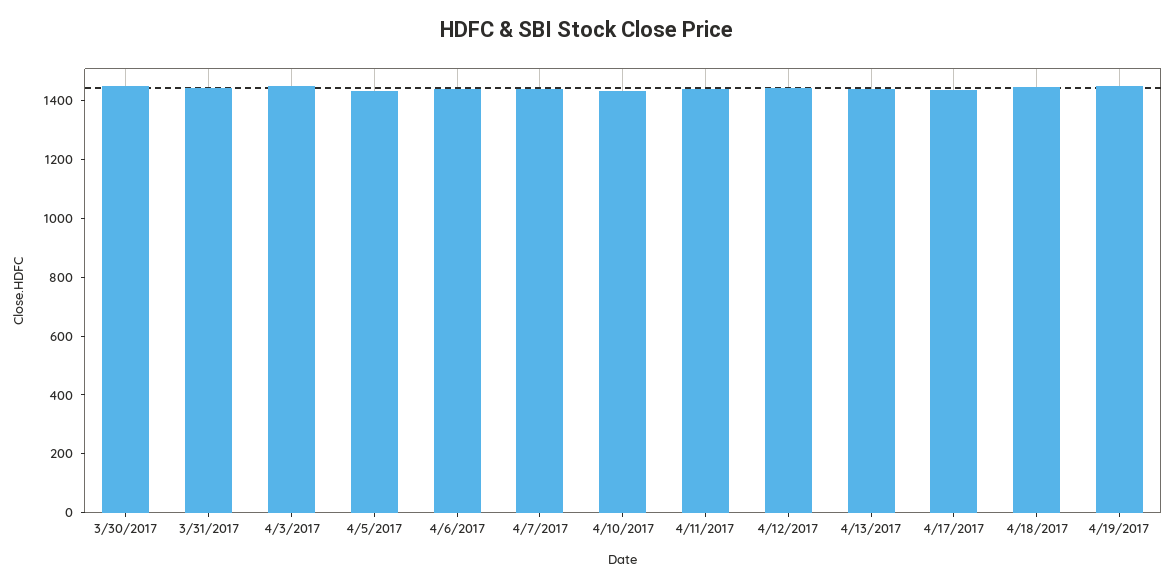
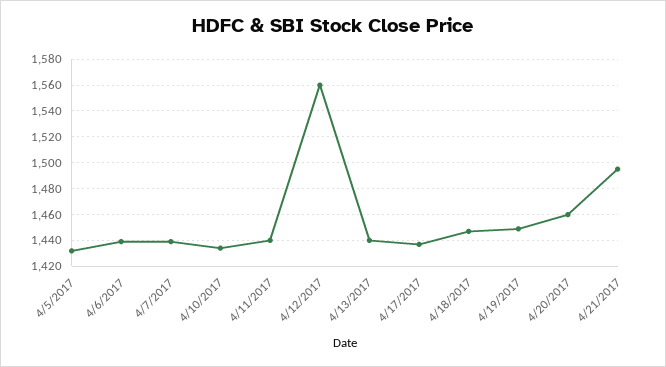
3/30/2017: 1450 -> none
3/31/2017: 1450 -> none
4/3/2017: 1450 -> none
4/12/2017: 1450 -> 1560
4/20/2017: none -> 1460
4/21/2017: none -> 1495

